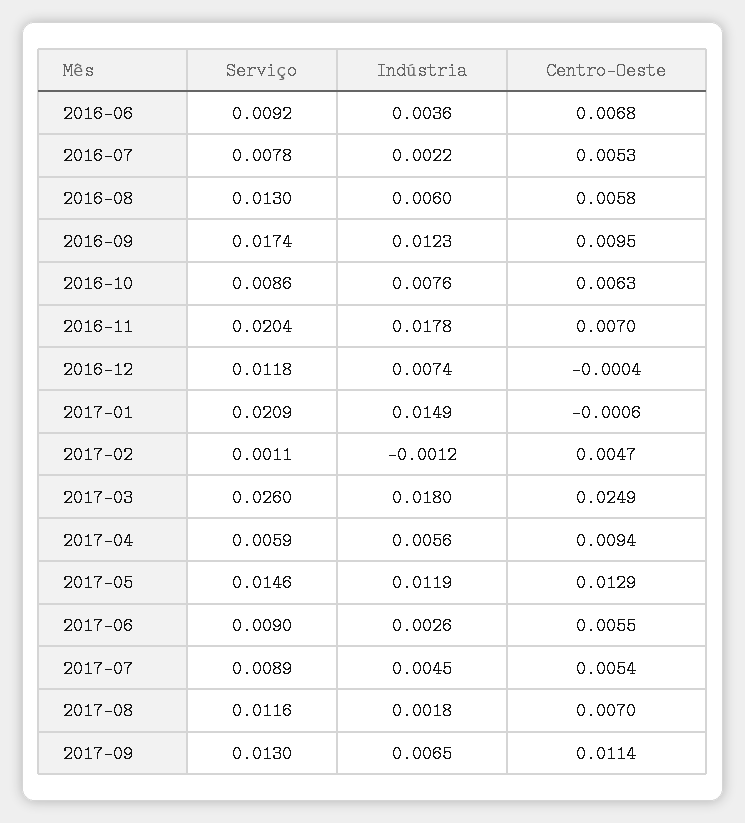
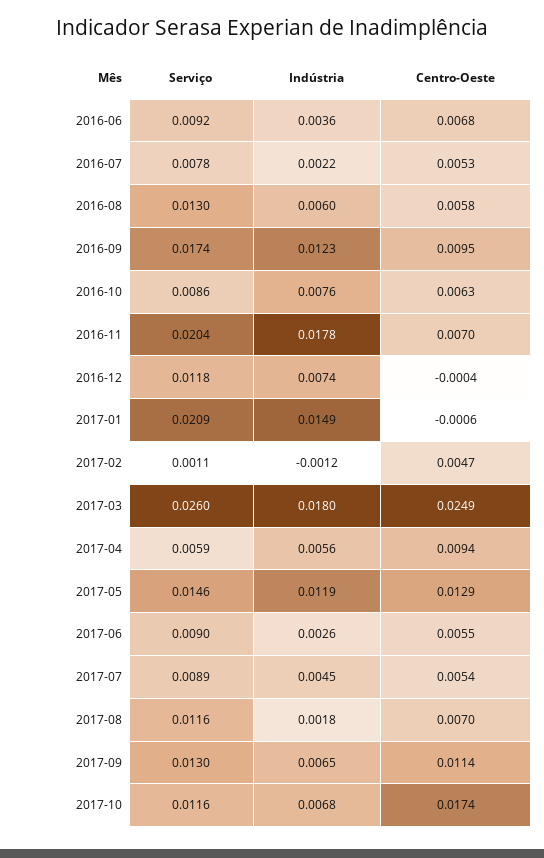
Serviço, 2017-10: none -> 0.0116
Indústria, 2017-10: none -> 0.0068
Centro-Oeste, 2017-10: none -> 0.0174

